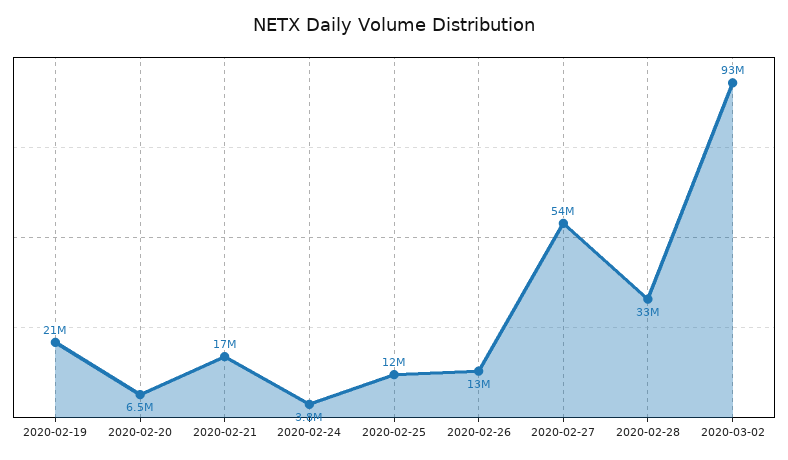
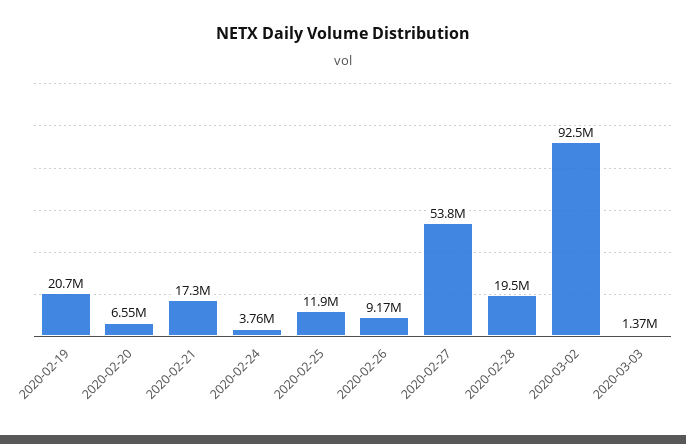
2020-02-26: 13000000 -> 9170000
2020-02-28: 33000000 -> 19500000
2020-03-03: none -> 1370000

